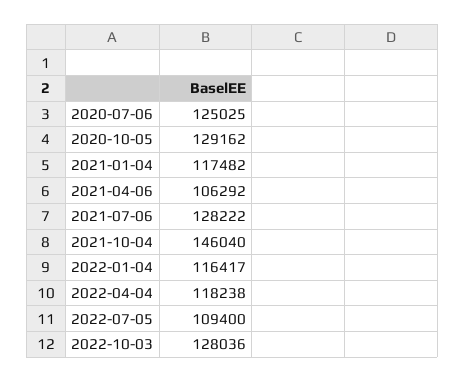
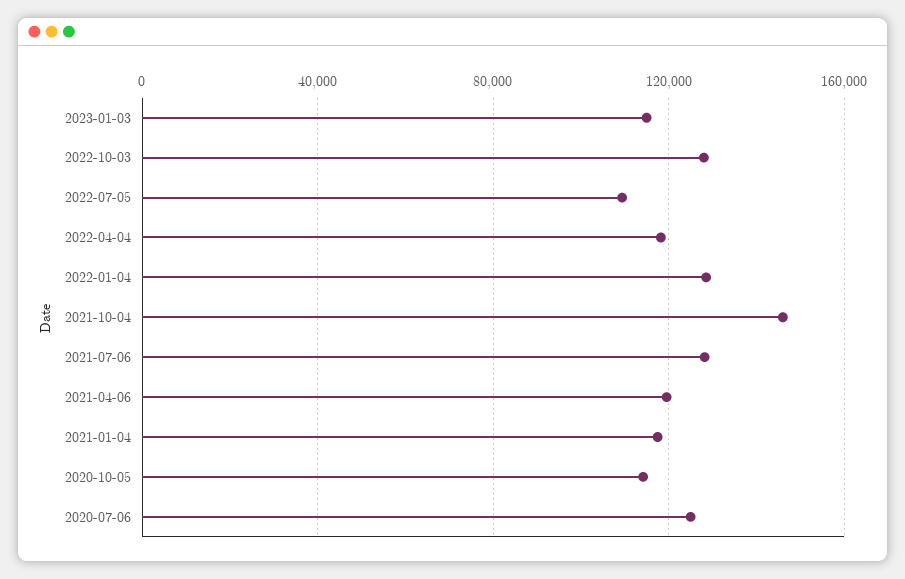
2020-10-05: 129162 -> 115000
2021-04-06: 106292 -> 120000
2022-01-04: 116417 -> 130000
2023-01-03: none -> 115000

